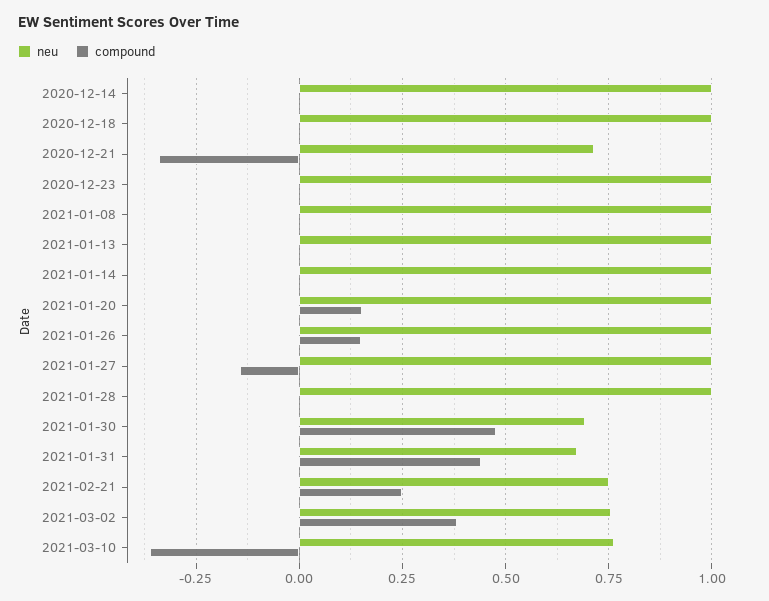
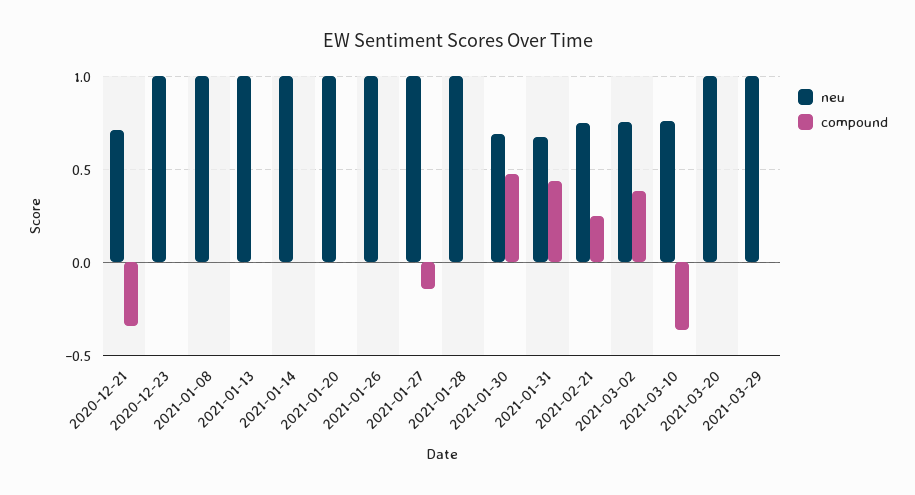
neu, 2020-12-14: 1 -> none
compound, 2020-12-14: 0 -> none
neu, 2020-12-18: 1 -> none
compound, 2020-12-18: 0 -> none
compound, 2021-01-20: 0.15 -> 0
compound, 2021-01-26: 0.15 -> 0
neu, 2021-03-20: none -> 1
compound, 2021-03-20: none -> 0
neu, 2021-03-29: none -> 1
compound, 2021-03-29: none -> 0

